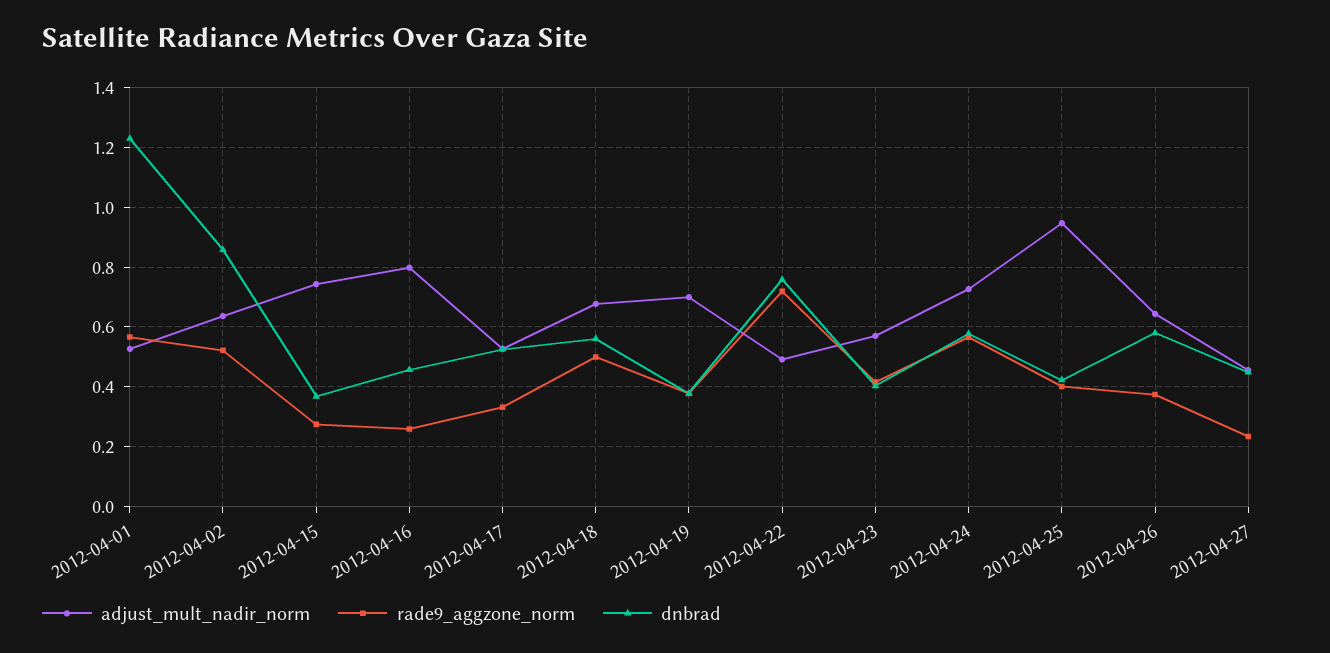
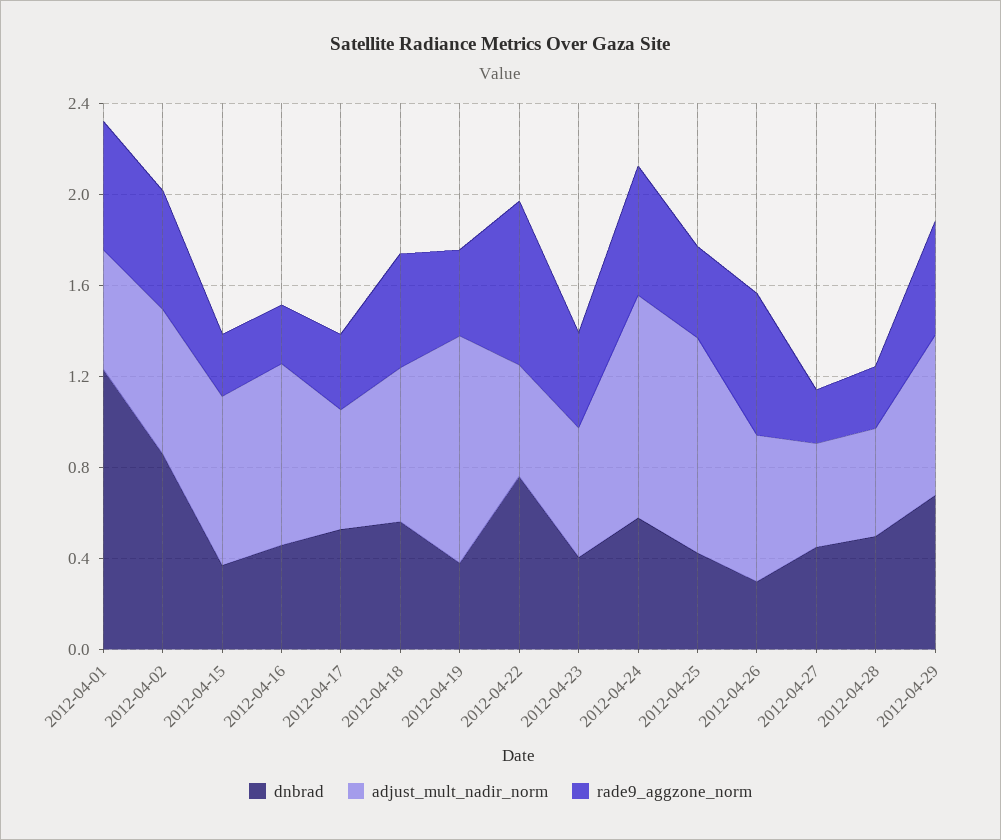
adjust_mult_nadir_norm, 2012-04-19: 0.7 -> 1
adjust_mult_nadir_norm, 2012-04-24: 0.725 -> 1
rade9_aggzone_norm, 2012-04-26: 0.375 -> 0.6
dnbrad, 2012-04-26: 0.575 -> 0.3
dnbrad, 2012-04-28: none -> 0.5
adjust_mult_nadir_norm, 2012-04-28: none -> 0.5
rade9_aggzone_norm, 2012-04-28: none -> 0.3
dnbrad, 2012-04-29: none -> 0.7
adjust_mult_nadir_norm, 2012-04-29: none -> 0.7
rade9_aggzone_norm, 2012-04-29: none -> 0.5

